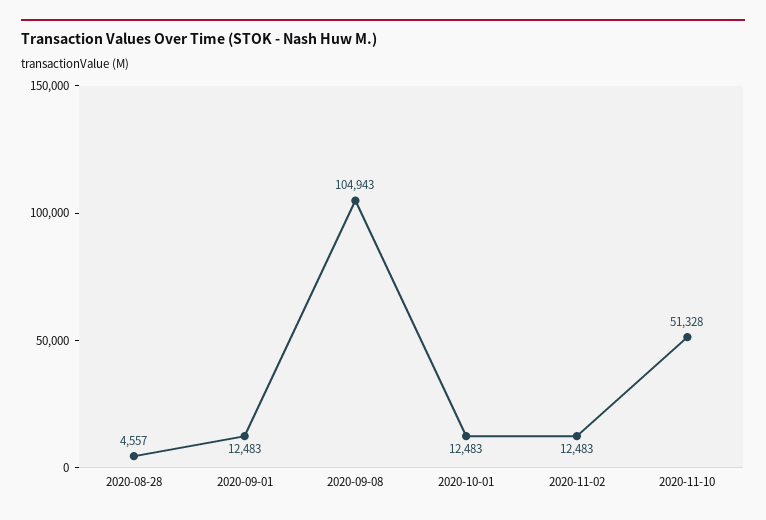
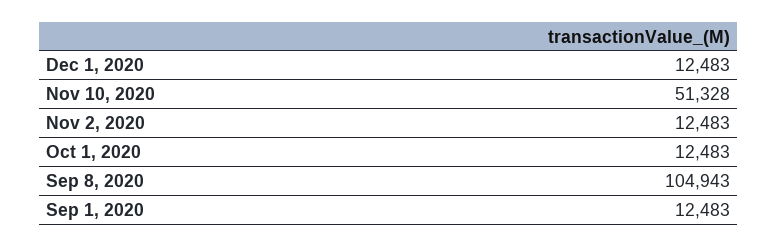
2020-08-28: 4557 -> none
Dec 1, 2020: none -> 12483

